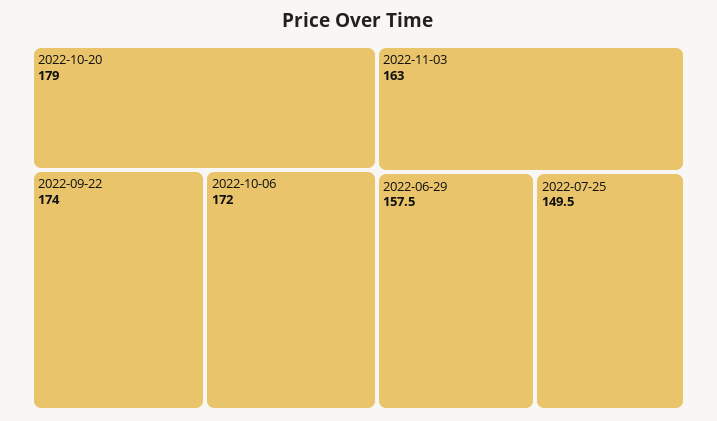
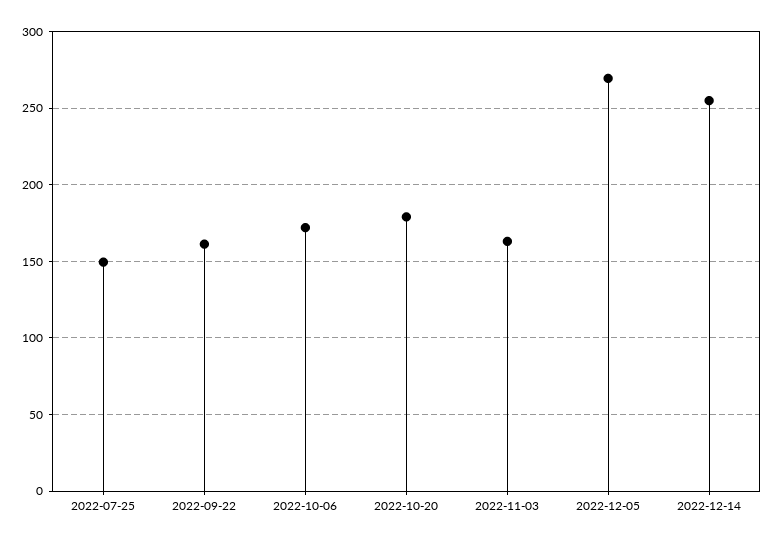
2022-09-22: 174 -> 160
2022-06-29: 157.5 -> none
2022-12-05: none -> 270
2022-12-14: none -> 255

